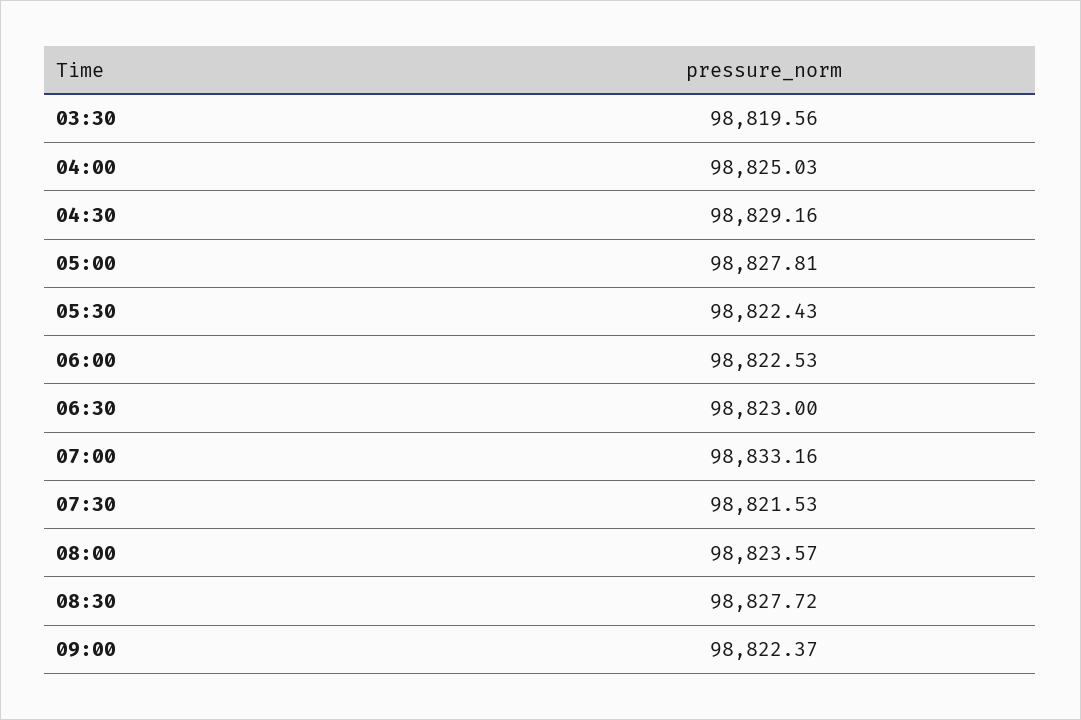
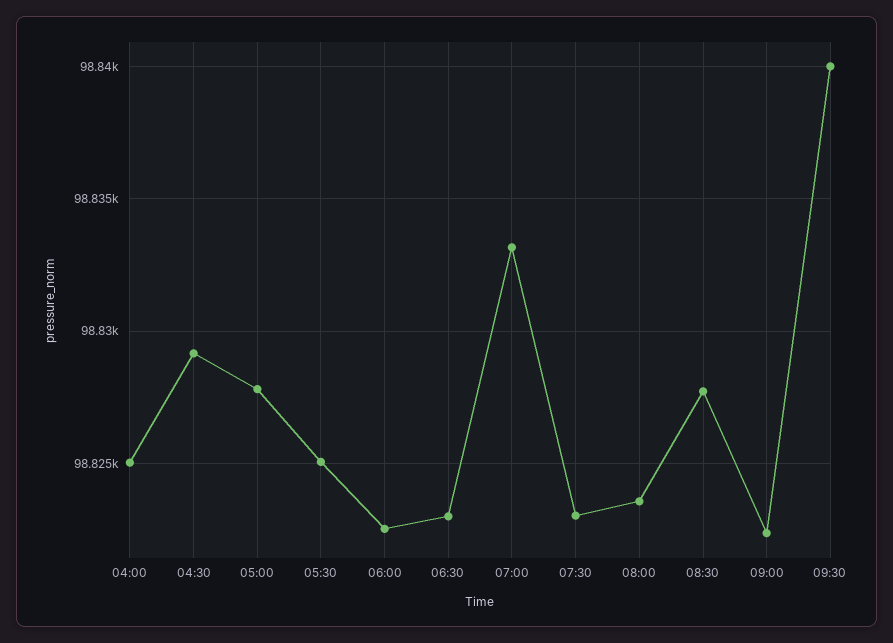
03:30: 98819.56 -> none
05:30: 98822.43 -> 98825
07:30: 98821.53 -> 98823
09:30: none -> 98840

